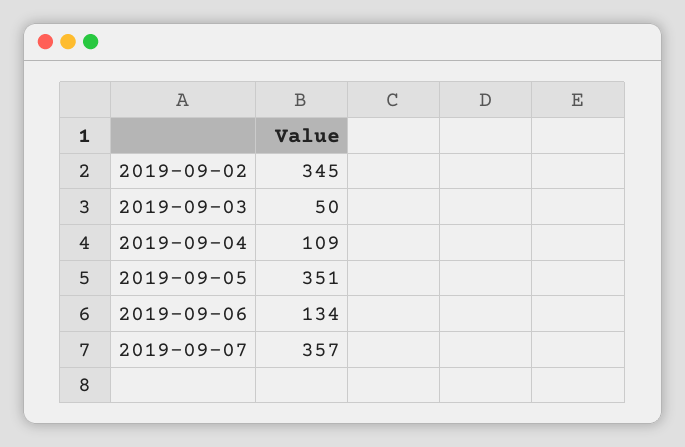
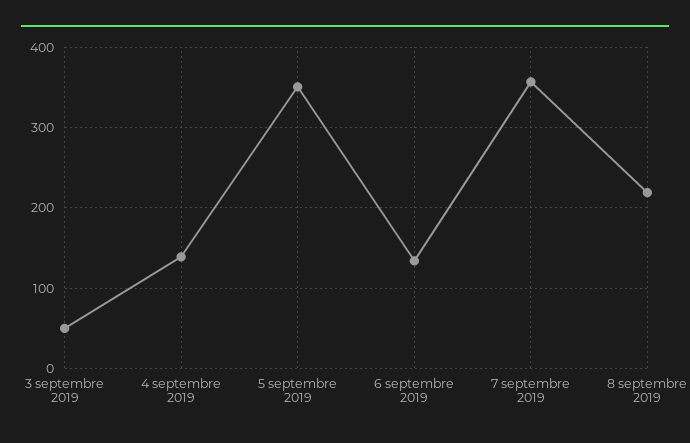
2019-09-02: 345 -> none
2019-09-04: 109 -> 140
8 septembre 2019: none -> 220

